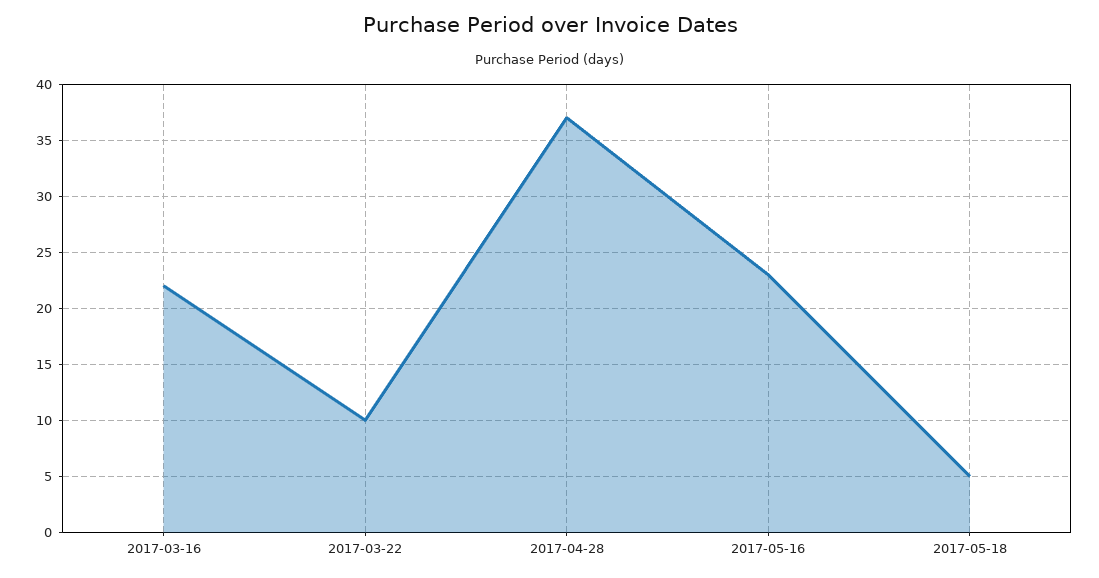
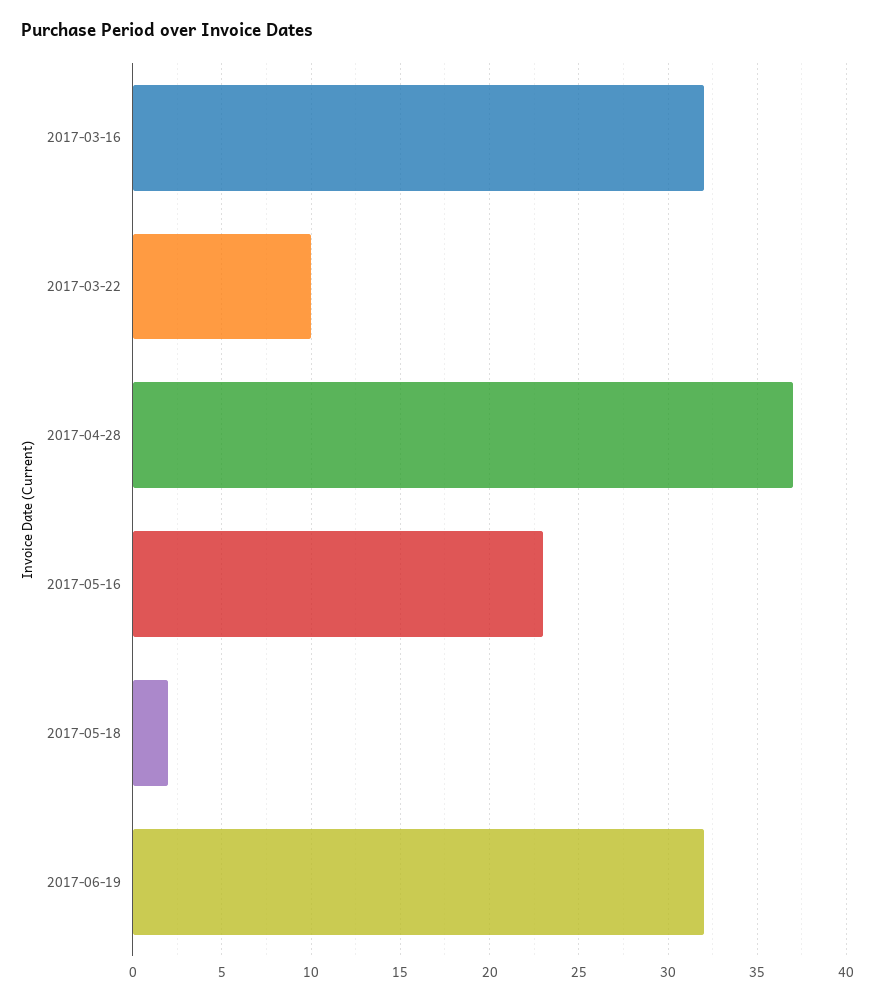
2017-03-16: 22 -> 32
2017-05-18: 5 -> 2
2017-06-19: none -> 32

